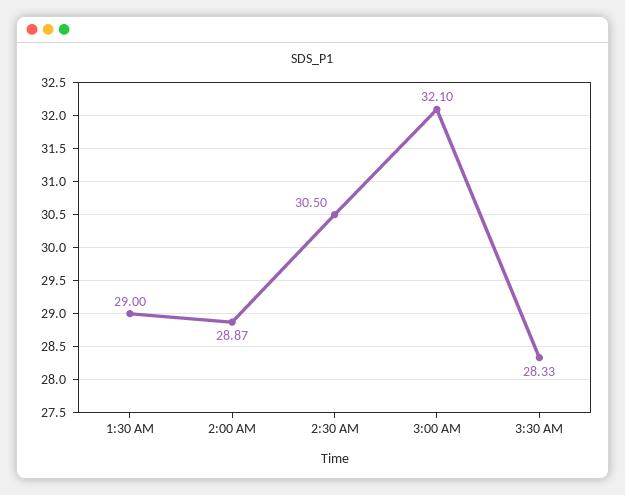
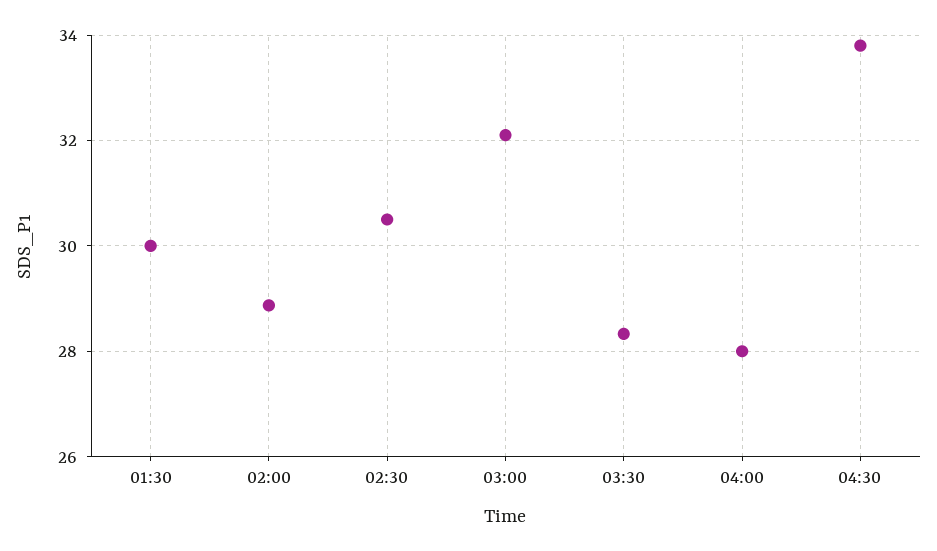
1:30 AM: 29 -> 30
04:00: none -> 28
04:30: none -> 33.8

